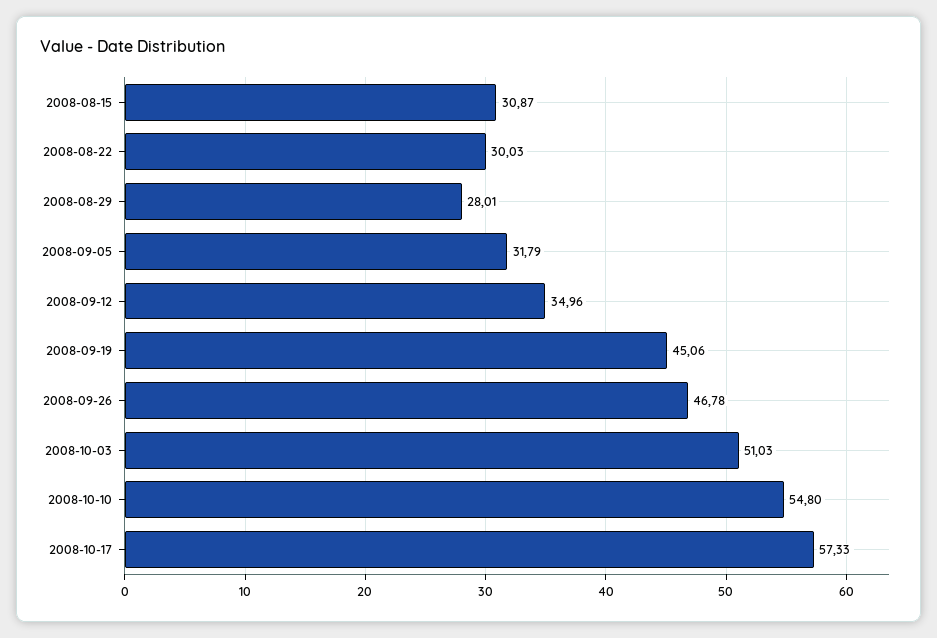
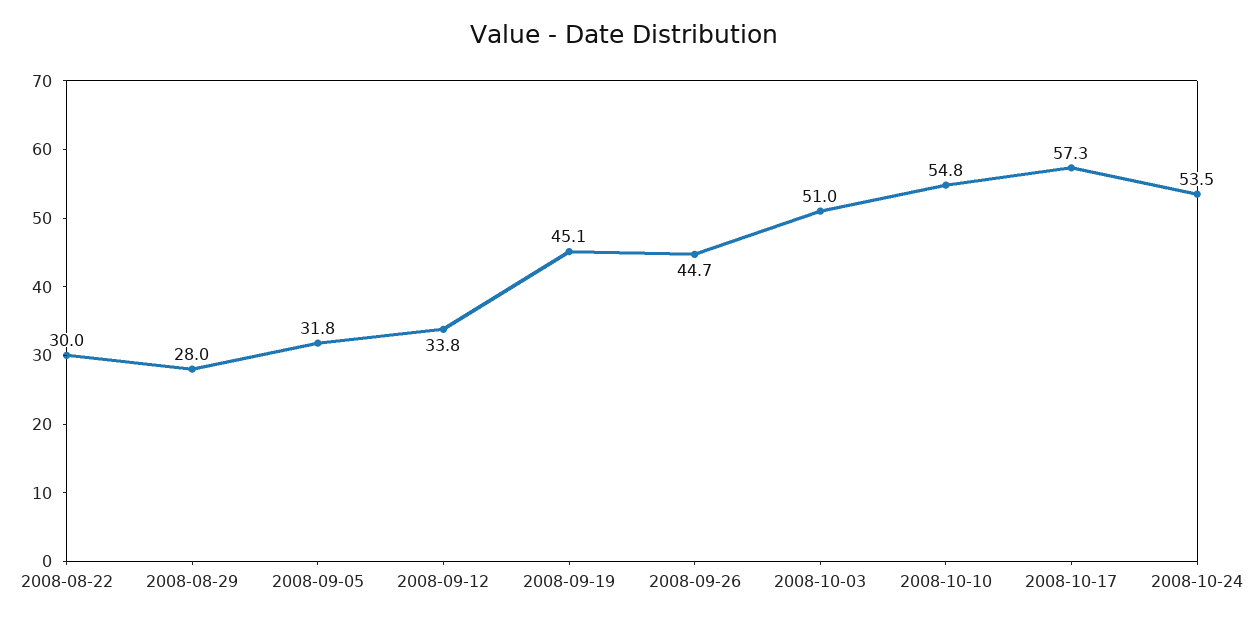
2008-08-15: 30.87 -> none
2008-09-12: 34.96 -> 33.8
2008-09-26: 46.78 -> 44.7
2008-10-24: none -> 53.5

